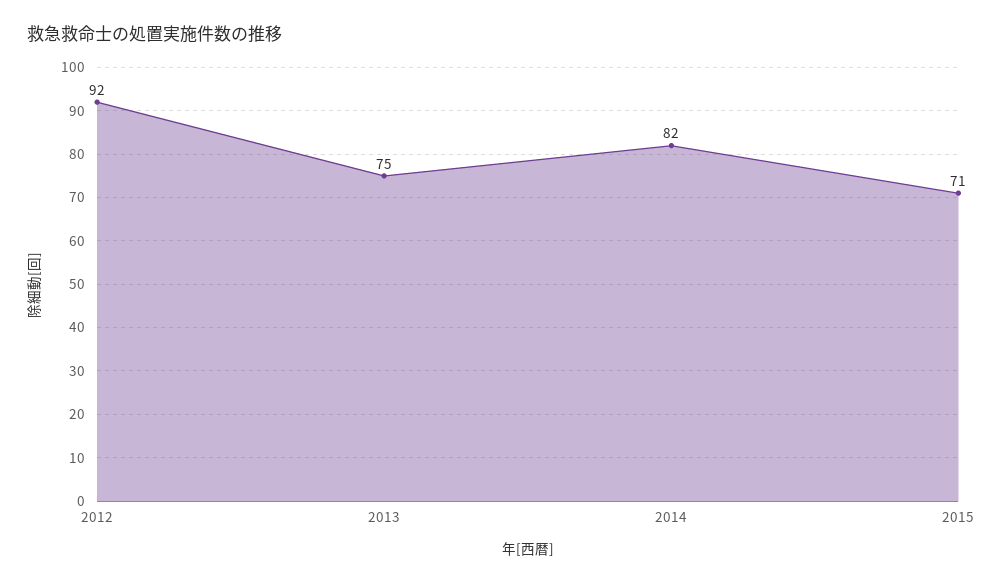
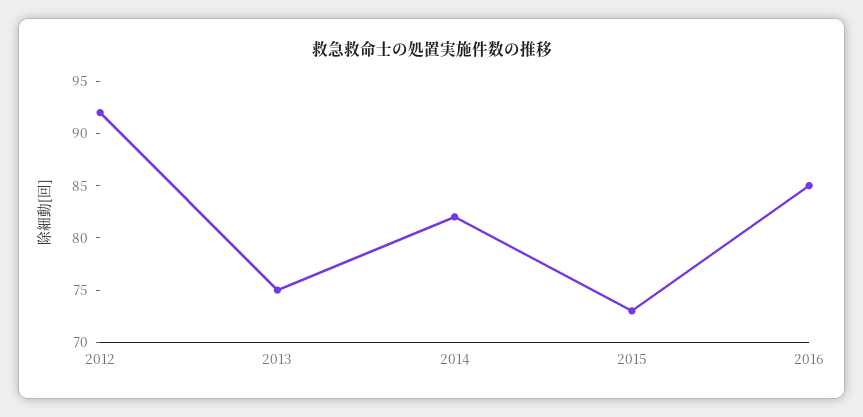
2015: 71 -> 73
2016: none -> 85

